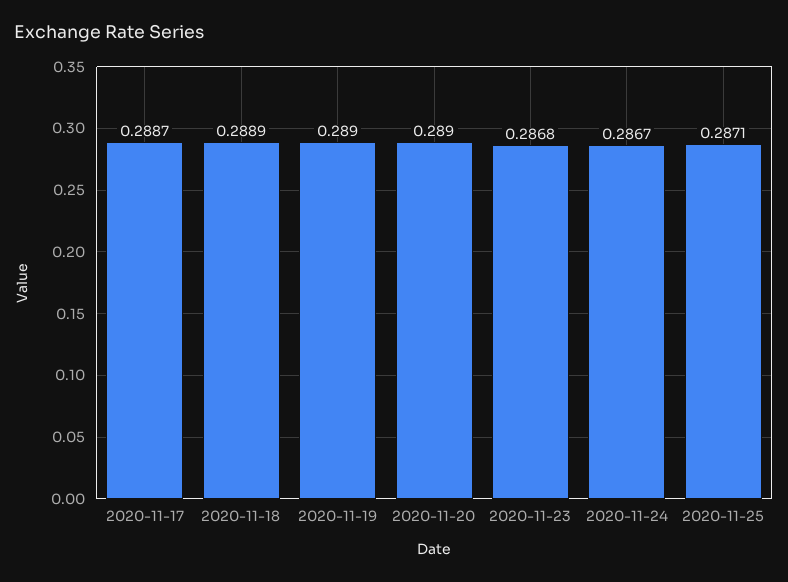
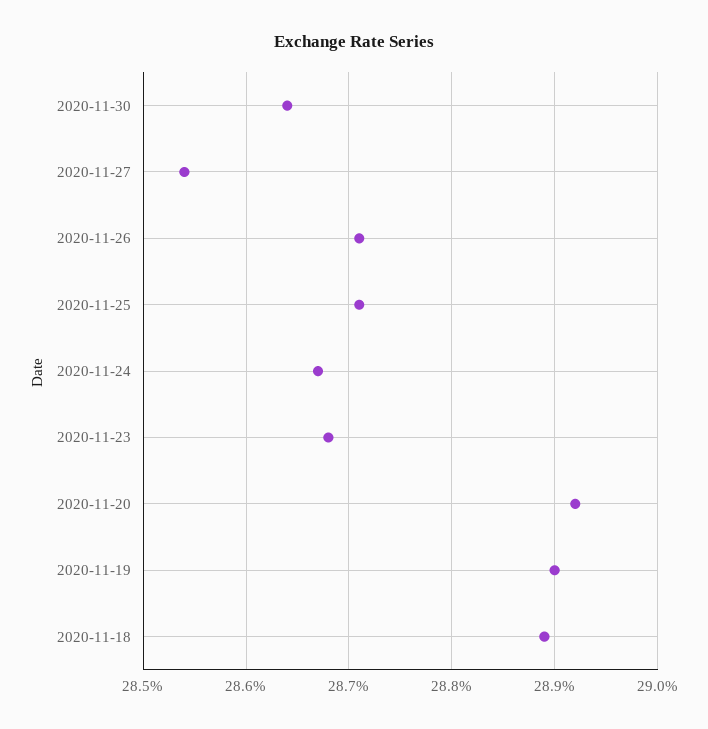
2020-11-17: 0.2887 -> none
2020-11-20: 0.289 -> 0.2892
2020-11-30: none -> 0.2864
2020-11-27: none -> 0.2854
2020-11-26: none -> 0.2871

